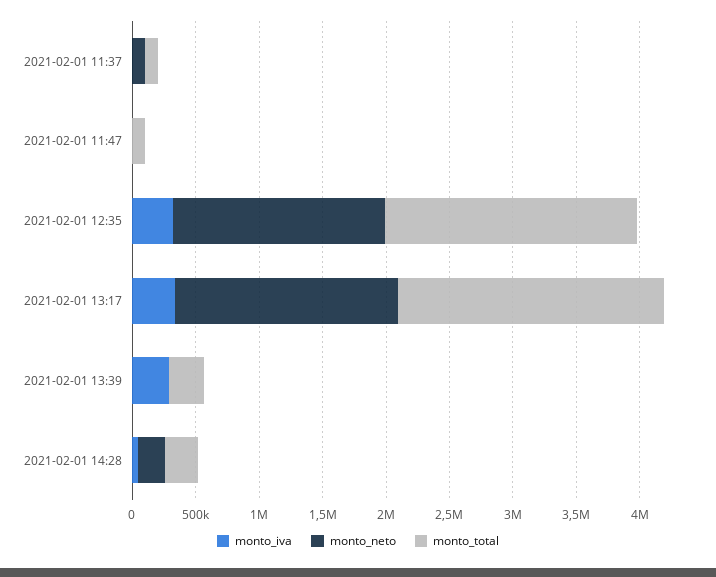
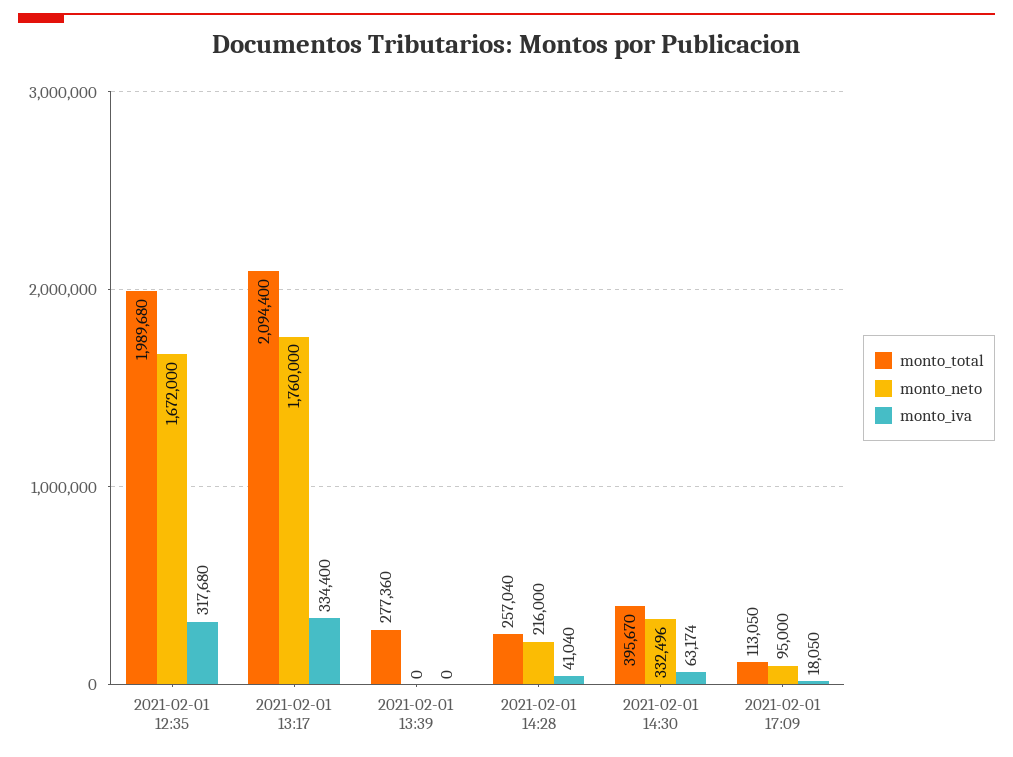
monto_iva, 2021-02-01 11:37: 0 -> none
monto_neto, 2021-02-01 11:37: 100000 -> none
monto_total, 2021-02-01 11:37: 100000 -> none
monto_iva, 2021-02-01 11:47: 0 -> none
monto_neto, 2021-02-01 11:47: 0 -> none
monto_total, 2021-02-01 11:47: 100000 -> none
monto_iva, 2021-02-01 13:39: 300000 -> 0
monto_total, 2021-02-01 14:30: none -> 395670
monto_neto, 2021-02-01 14:30: none -> 332496
monto_iva, 2021-02-01 14:30: none -> 63174
monto_total, 2021-02-01 17:09: none -> 113050
monto_neto, 2021-02-01 17:09: none -> 95000
monto_iva, 2021-02-01 17:09: none -> 18050

